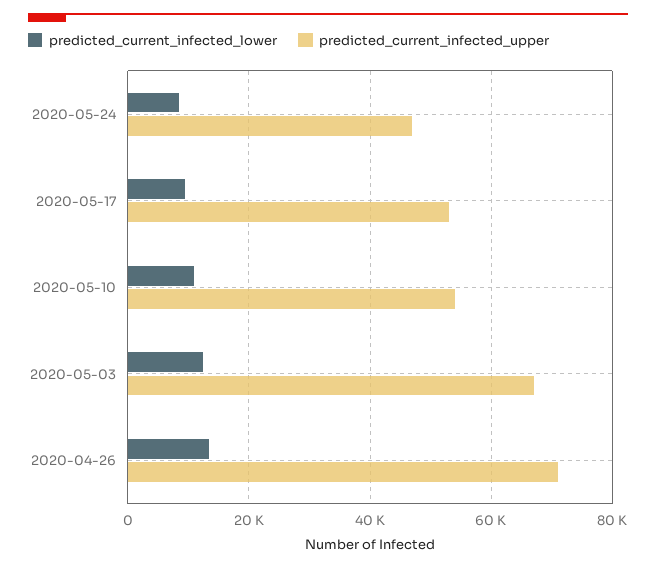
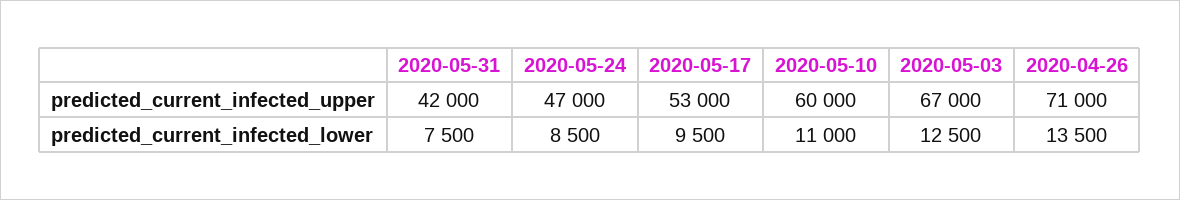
predicted_current_infected_upper, 2020-05-10: 54000 -> 60000
predicted_current_infected_upper, 2020-05-31: none -> 42000
predicted_current_infected_lower, 2020-05-31: none -> 7500

